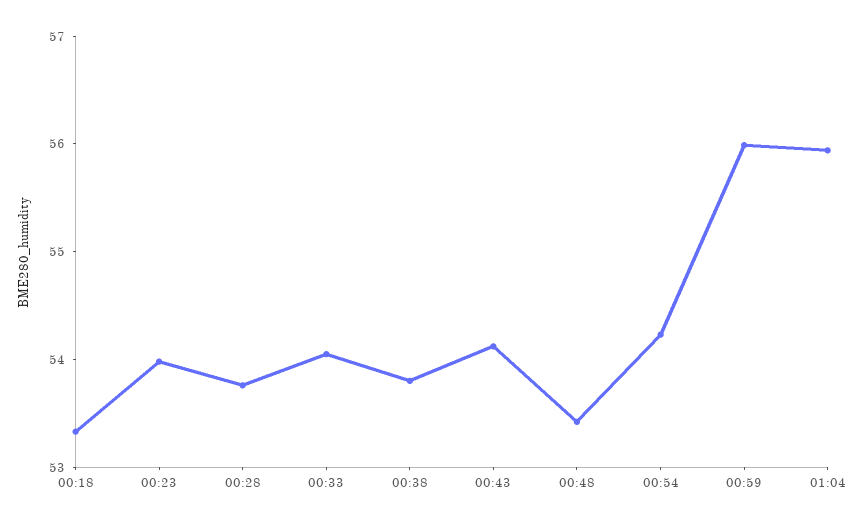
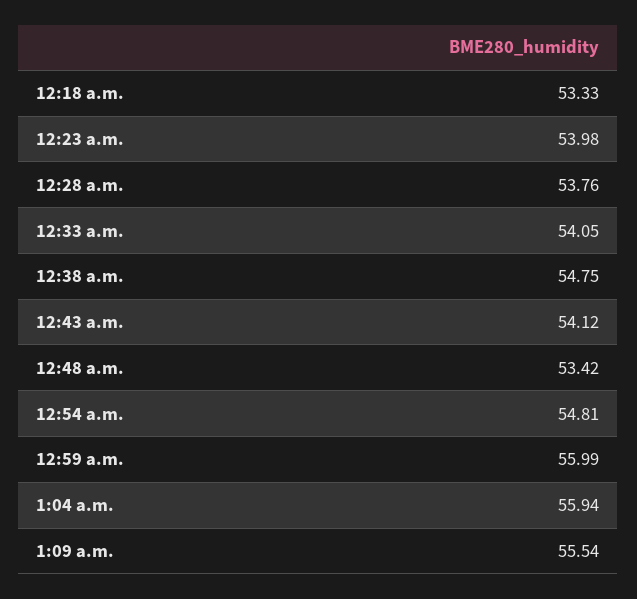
00:38: 53.8 -> 54.75
00:54: 54.2 -> 54.81
1:09 a.m.: none -> 55.54

